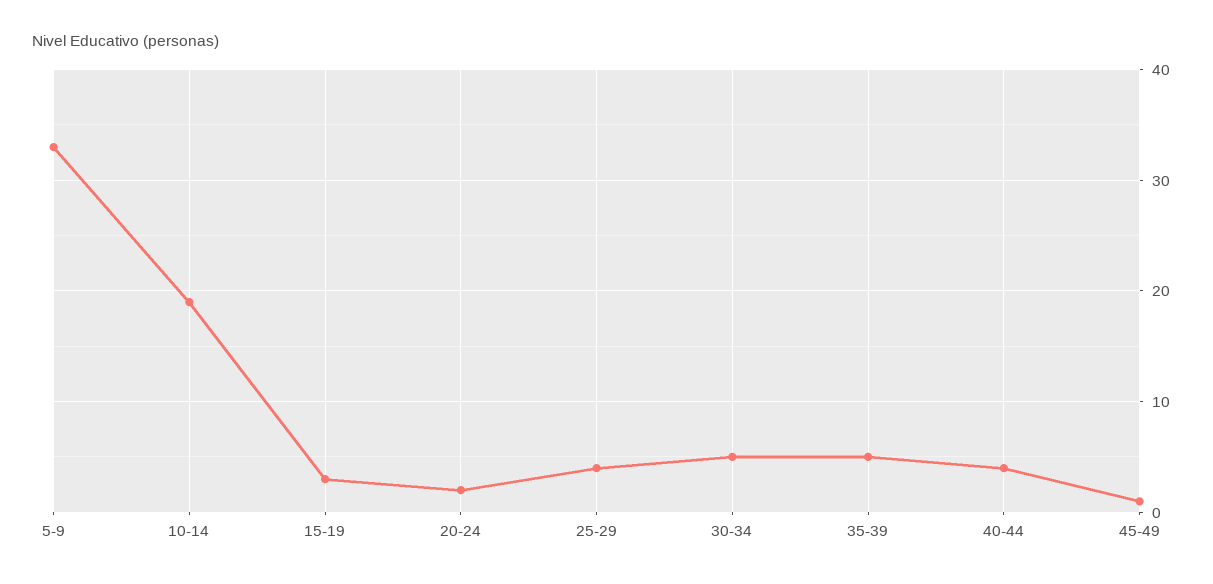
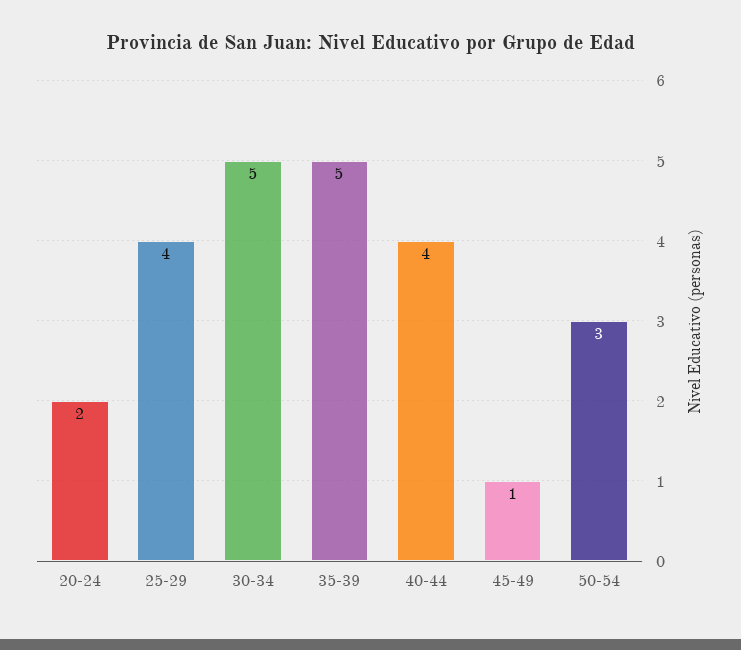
5-9: 33 -> none
10-14: 19 -> none
15-19: 3 -> none
50-54: none -> 3

